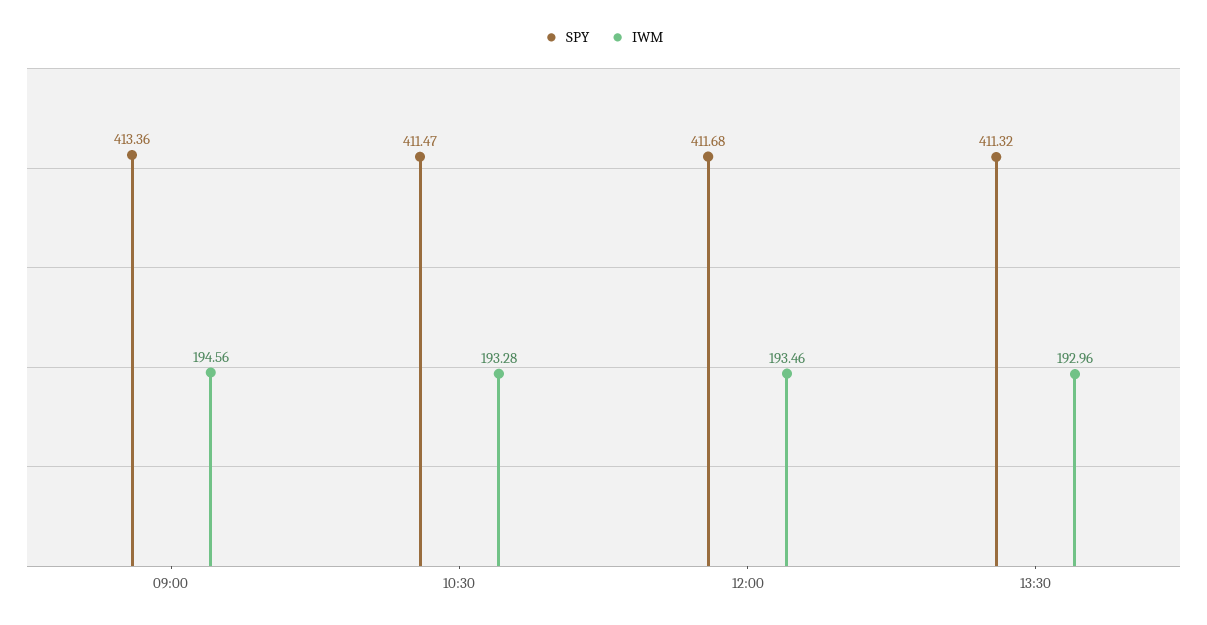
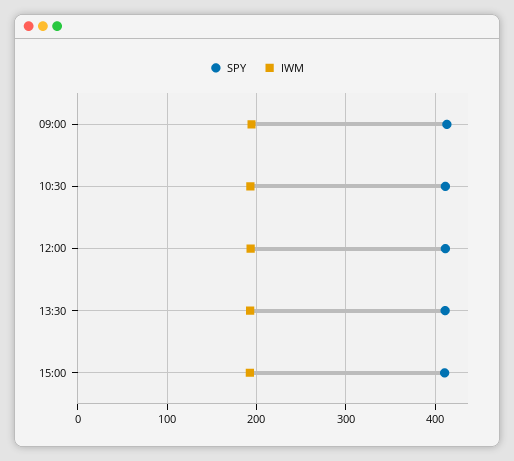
SPY, 15:00: none -> 410
IWM, 15:00: none -> 190

